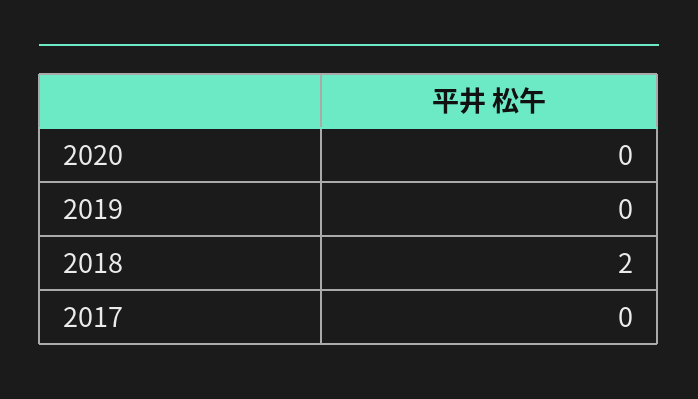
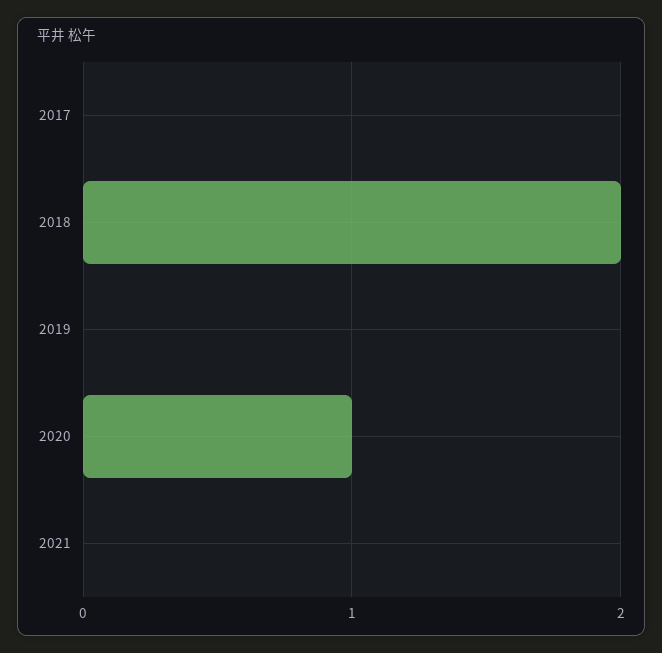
2020: 0 -> 1
2021: none -> 0

